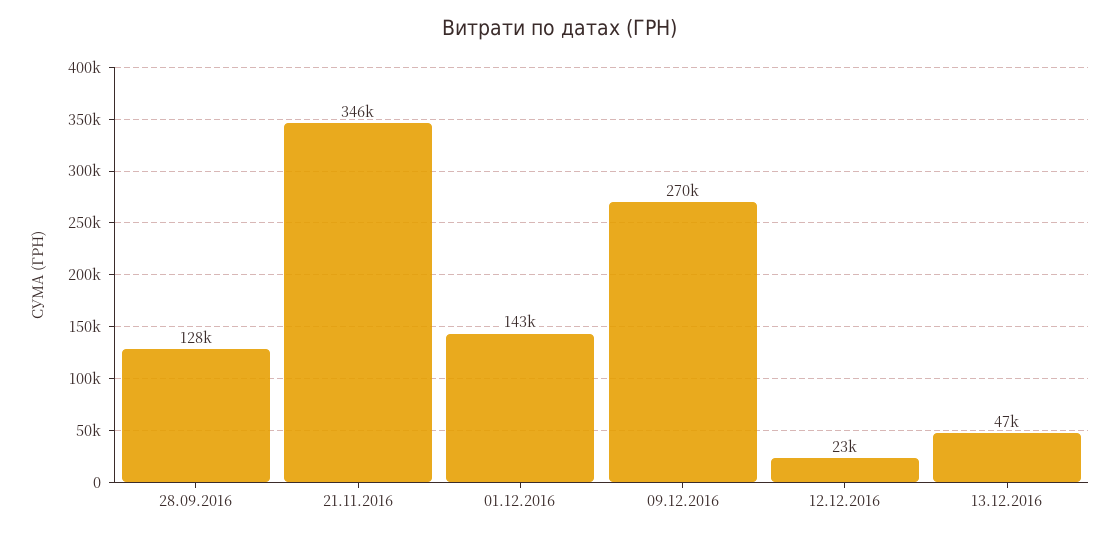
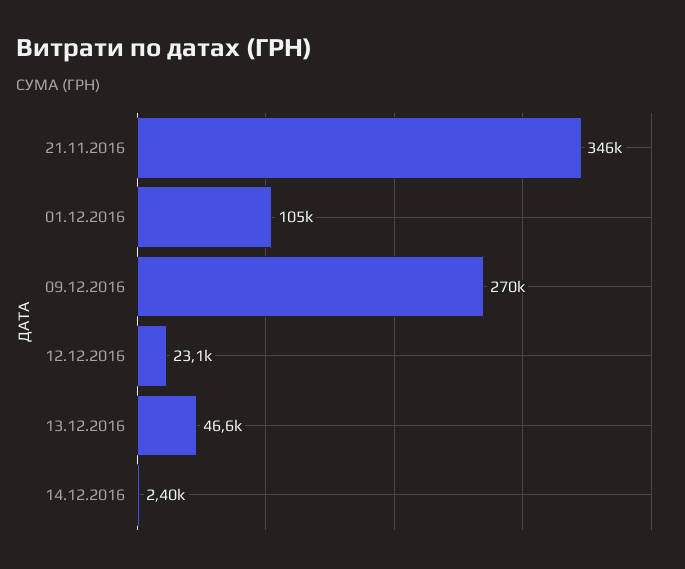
28.09.2016: 128000 -> none
01.12.2016: 143000 -> 105000
14.12.2016: none -> 2400

